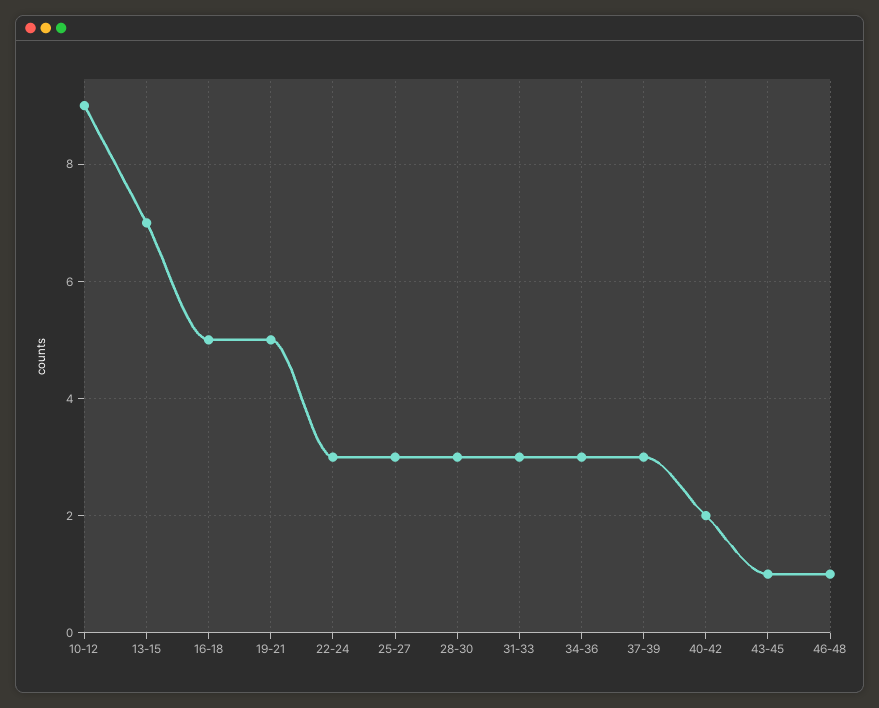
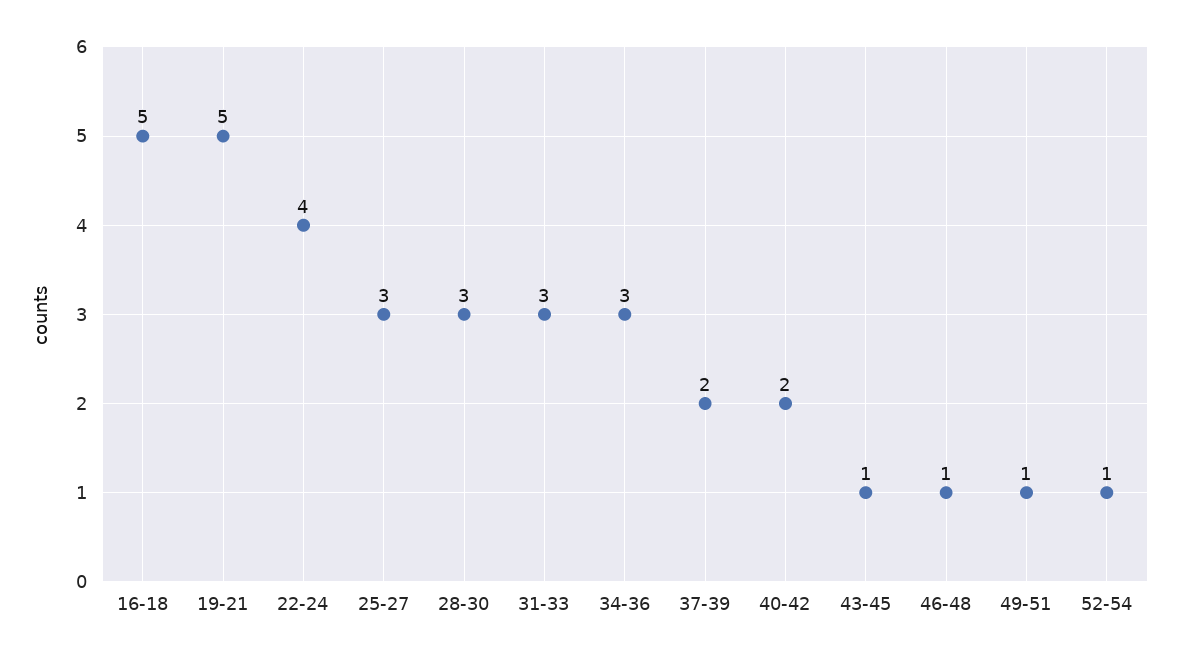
10-12: 9 -> none
13-15: 7 -> none
22-24: 3 -> 4
37-39: 3 -> 2
49-51: none -> 1
52-54: none -> 1

